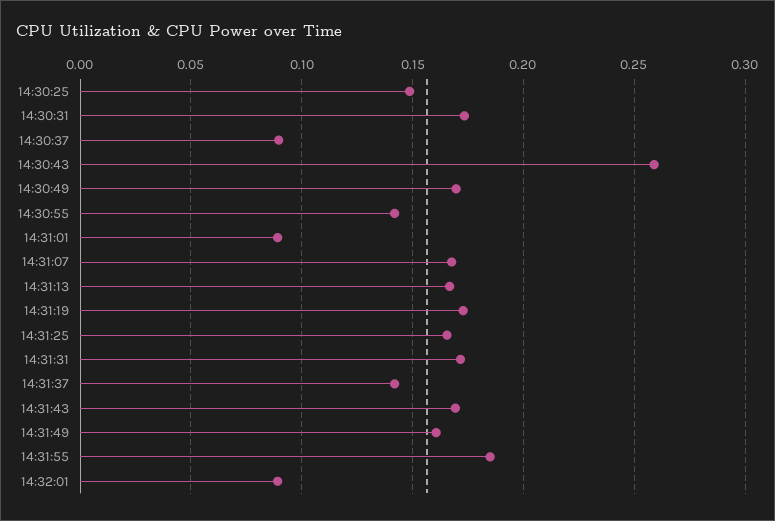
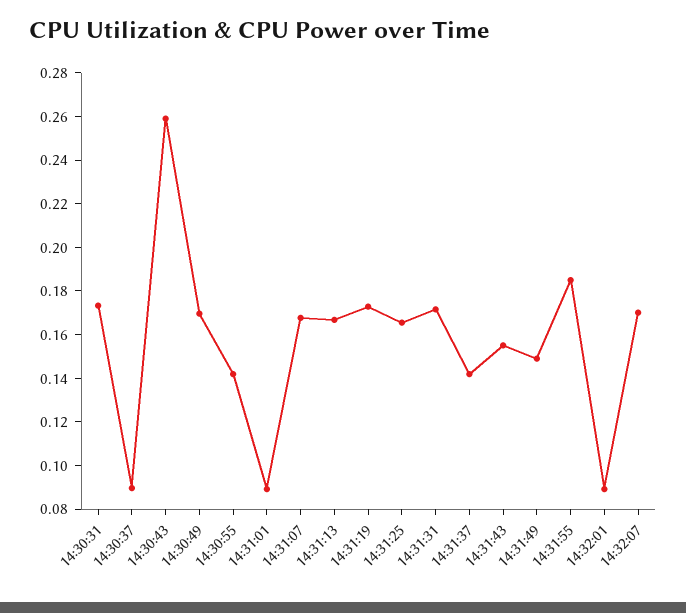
14:30:25: 0.15 -> none
14:31:43: 0.17 -> 0.155
14:31:49: 0.16 -> 0.15
14:32:07: none -> 0.17

